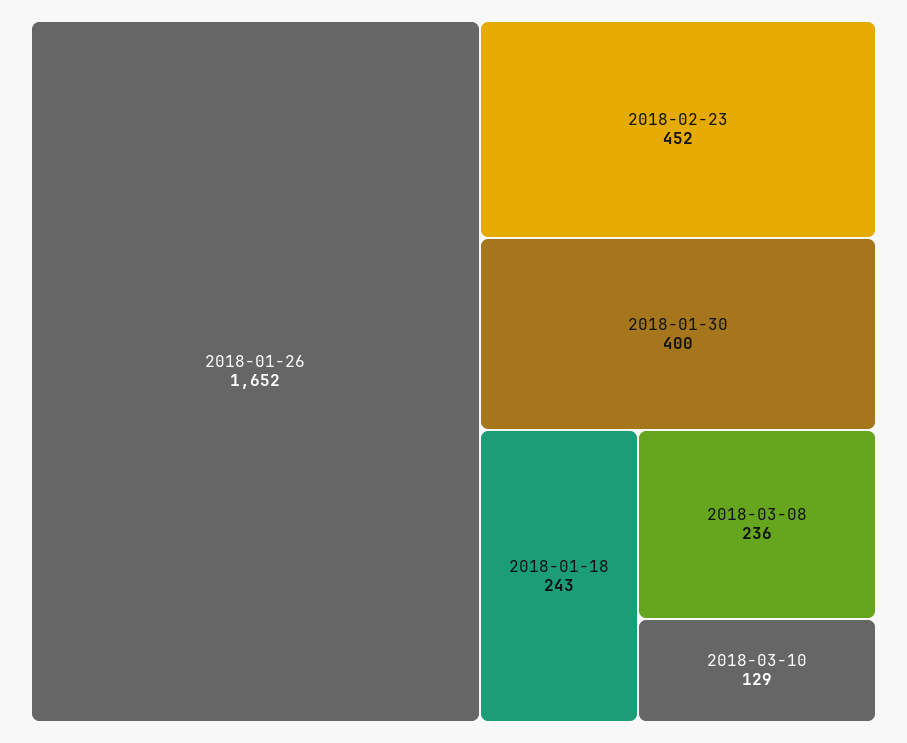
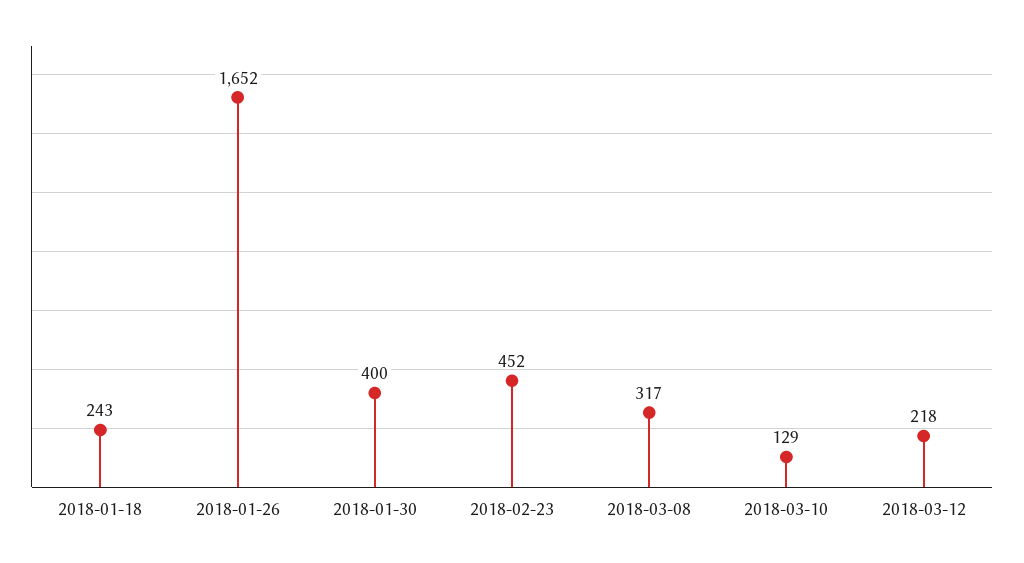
2018-03-08: 236 -> 317
2018-03-12: none -> 218

